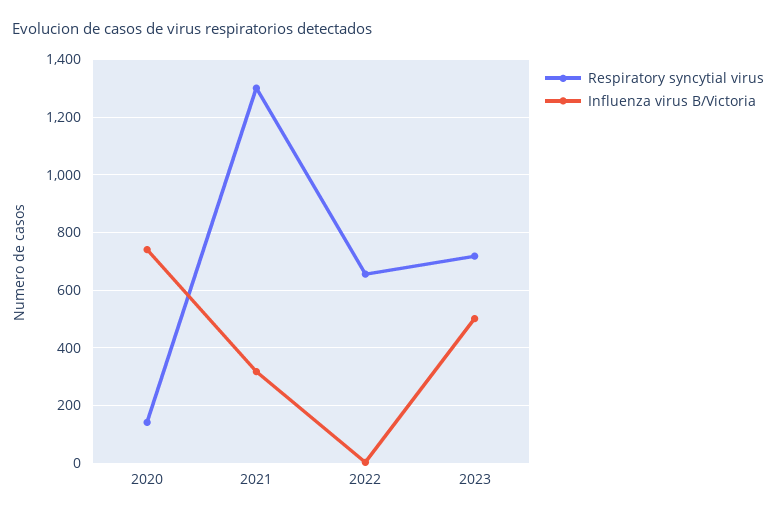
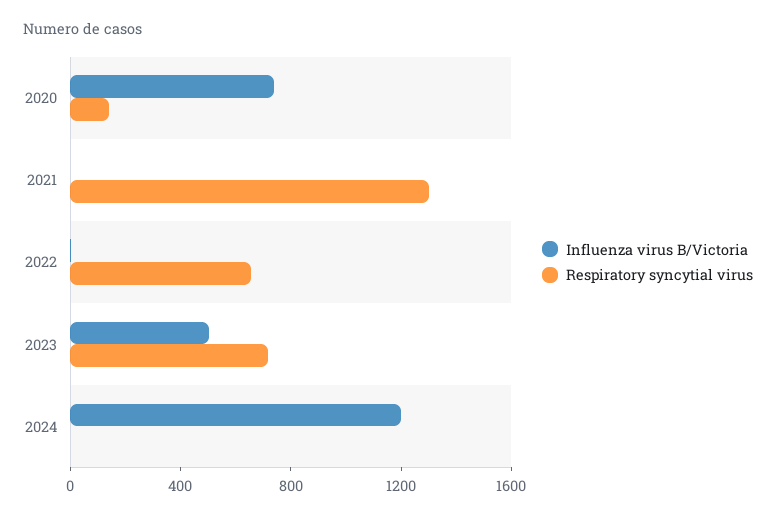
Influenza virus B/Victoria, 2021: 325 -> 0
Influenza virus B/Victoria, 2024: none -> 1200
Respiratory syncytial virus, 2024: none -> 0

